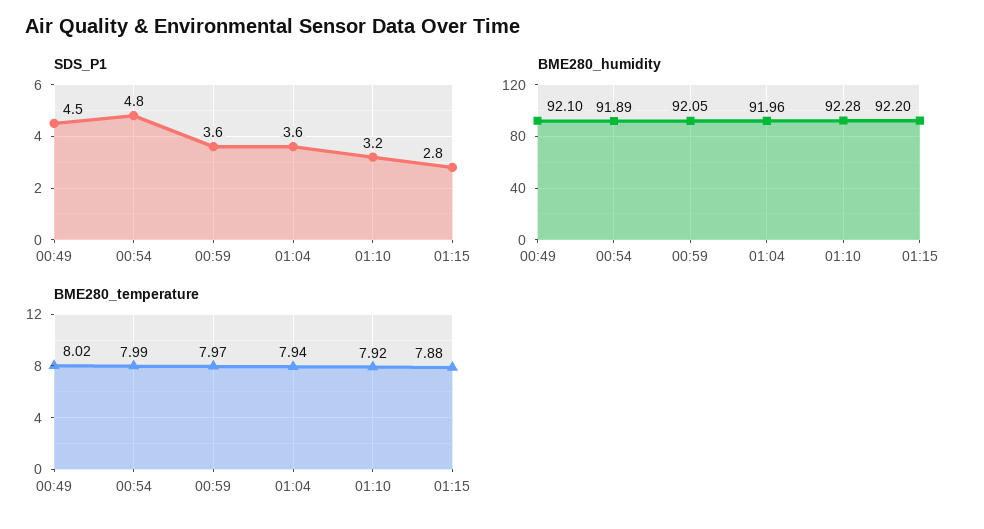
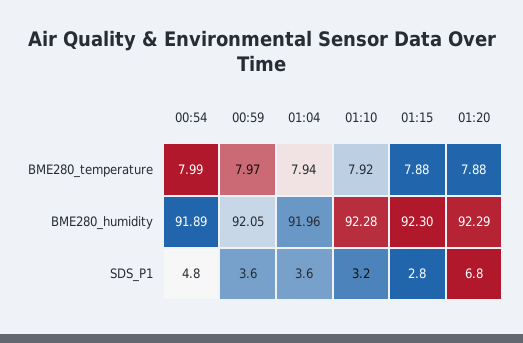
SDS_P1, 00:49: 4.5 -> none
BME280_humidity, 00:49: 92.1 -> none
BME280_humidity, 01:15: 92.2 -> 92.3
BME280_temperature, 00:49: 8.02 -> none
BME280_temperature, 01:20: none -> 7.88
BME280_humidity, 01:20: none -> 92.29
SDS_P1, 01:20: none -> 6.8

